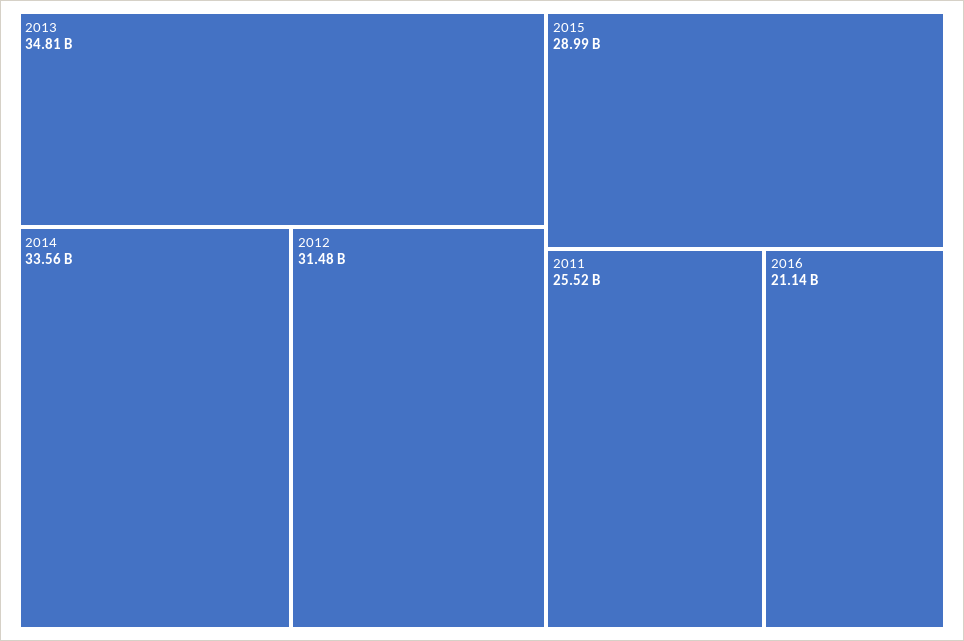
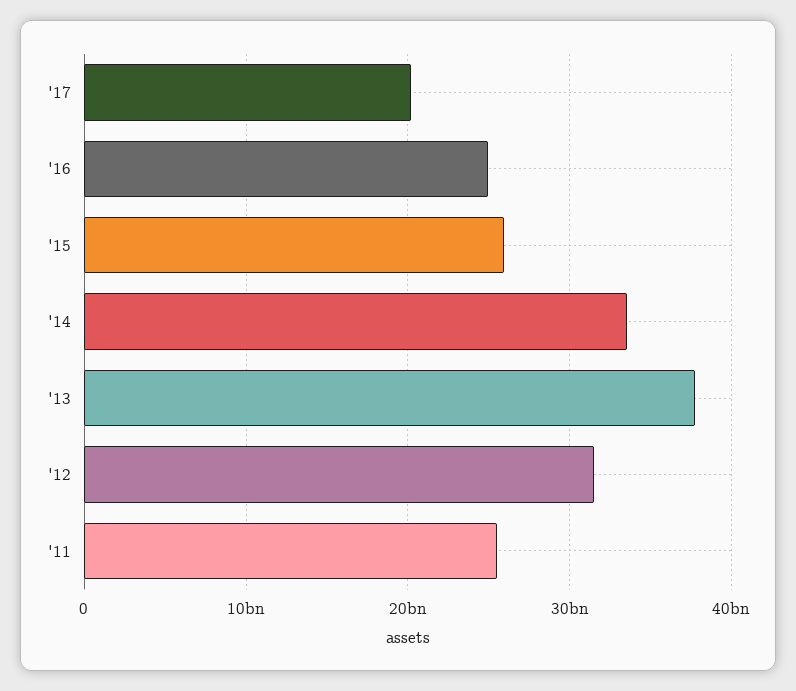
2013: 34810000000 -> 38000000000
2015: 28990000000 -> 26000000000
2016: 21140000000 -> 25000000000
'17: none -> 20000000000

